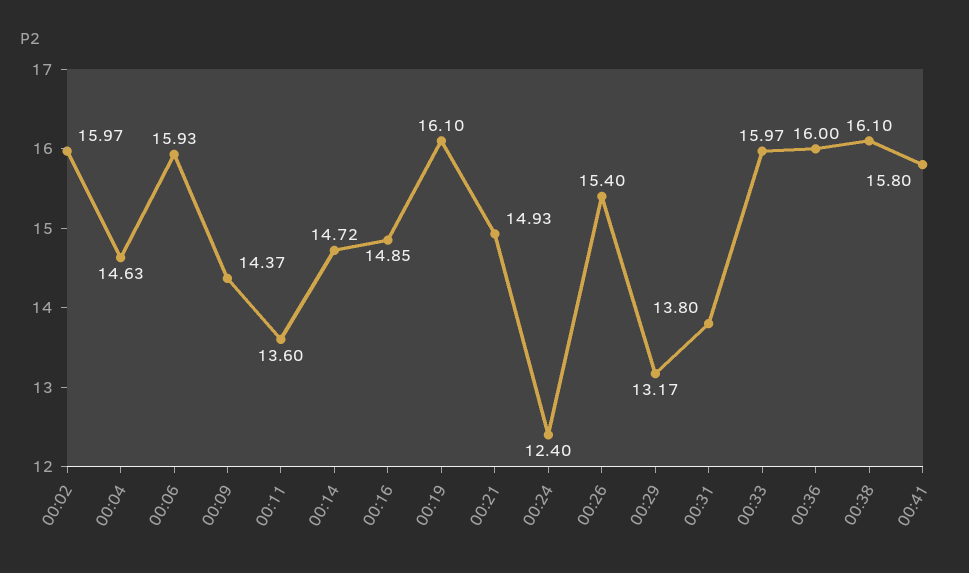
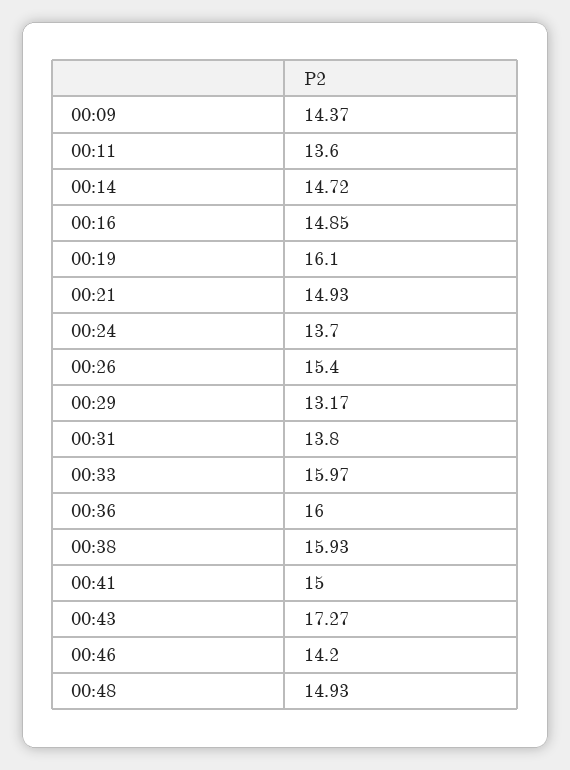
00:02: 15.97 -> none
00:04: 14.63 -> none
00:06: 15.93 -> none
00:24: 12.4 -> 13.7
00:38: 16.1 -> 15.93
00:41: 15.8 -> 15
00:43: none -> 17.27
00:46: none -> 14.2
00:48: none -> 14.93

